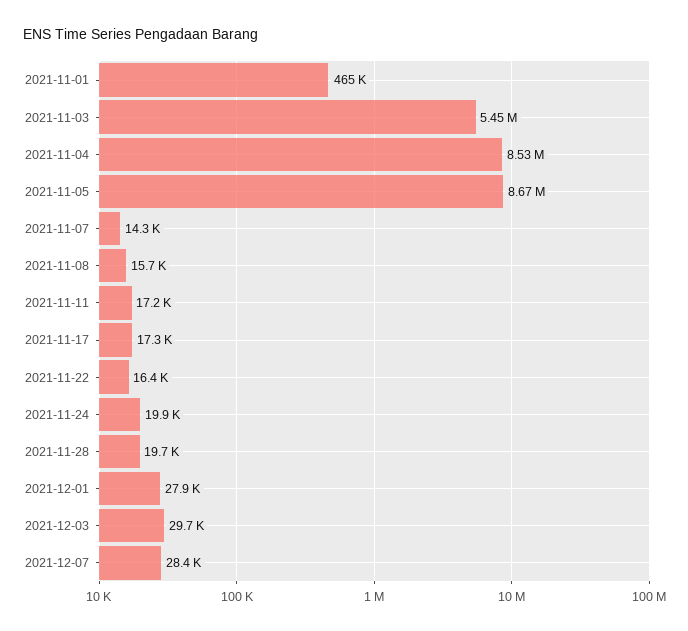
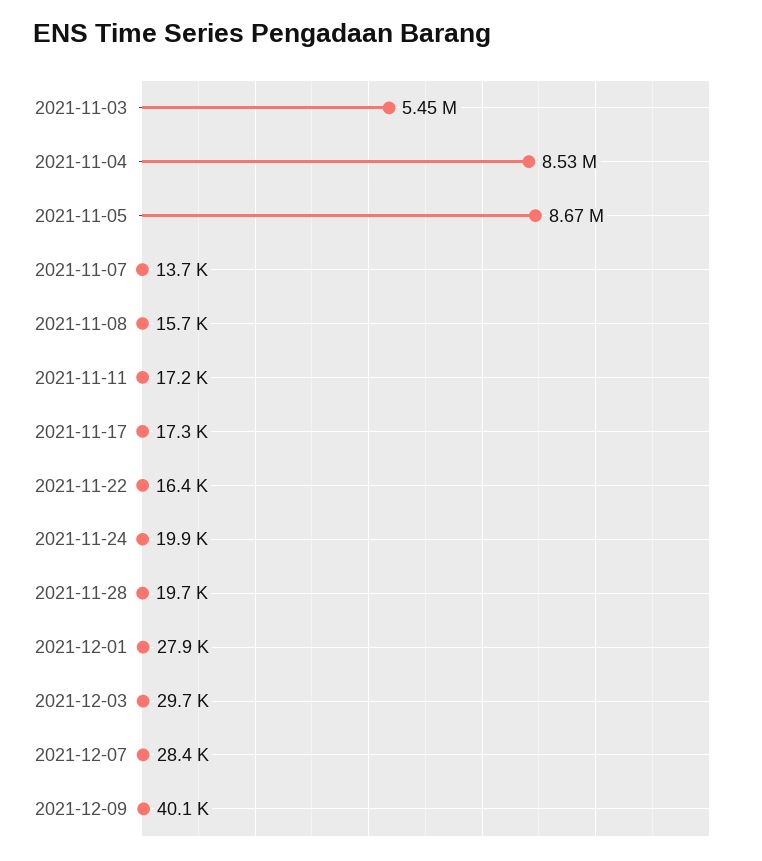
2021-11-01: 465000 -> none
2021-11-07: 14300 -> 13700
2021-12-09: none -> 40100

